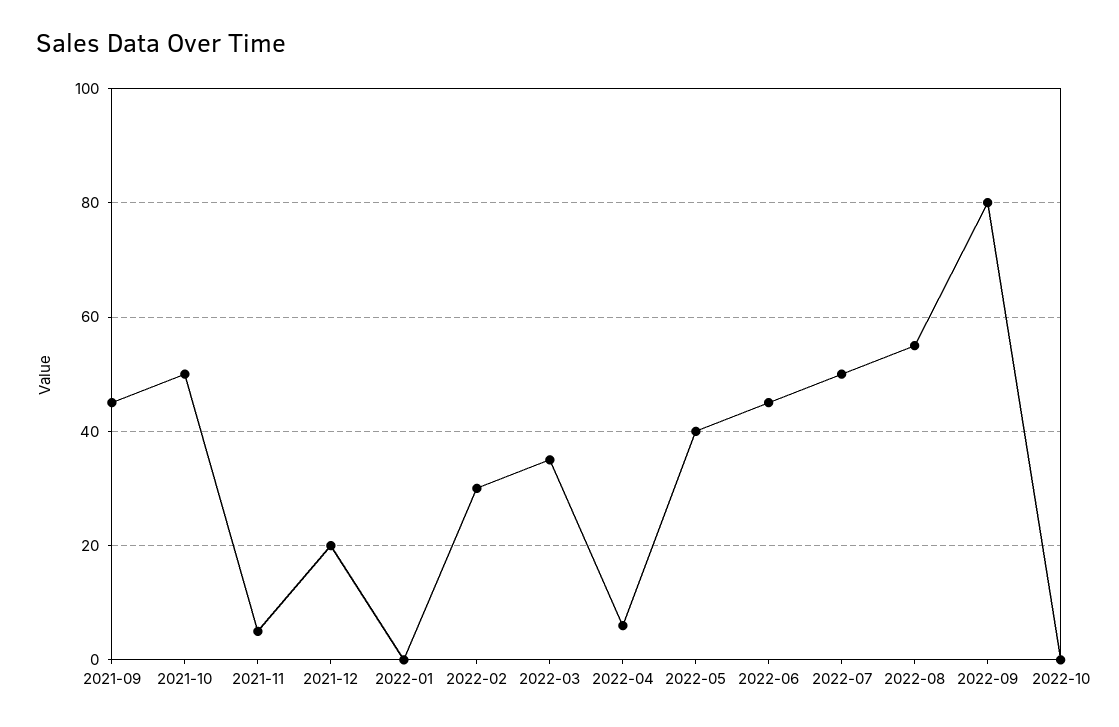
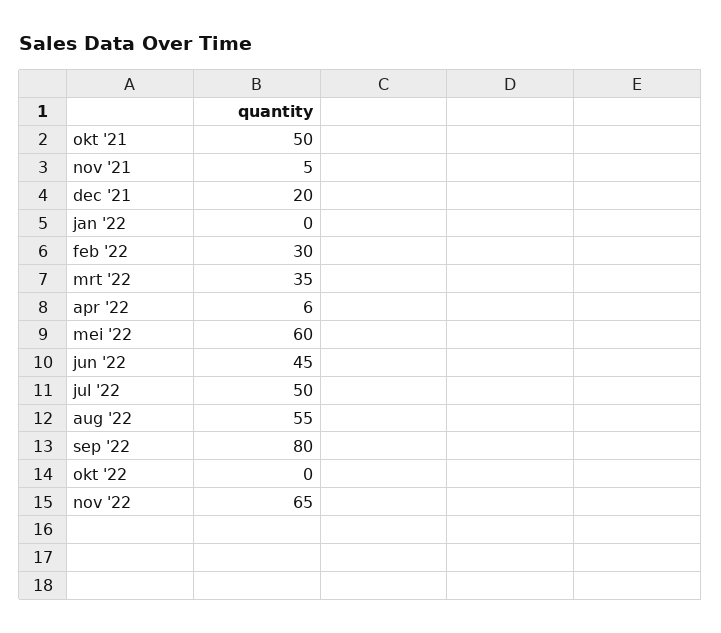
2021-09: 45 -> none
2022-05: 40 -> 60
nov '22: none -> 65

